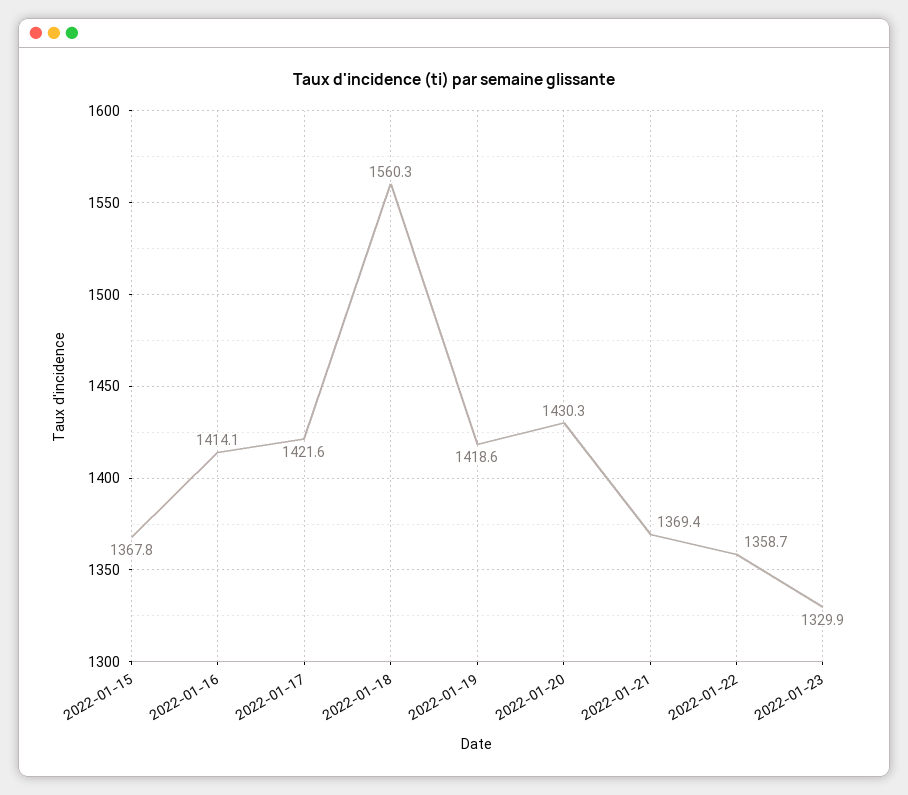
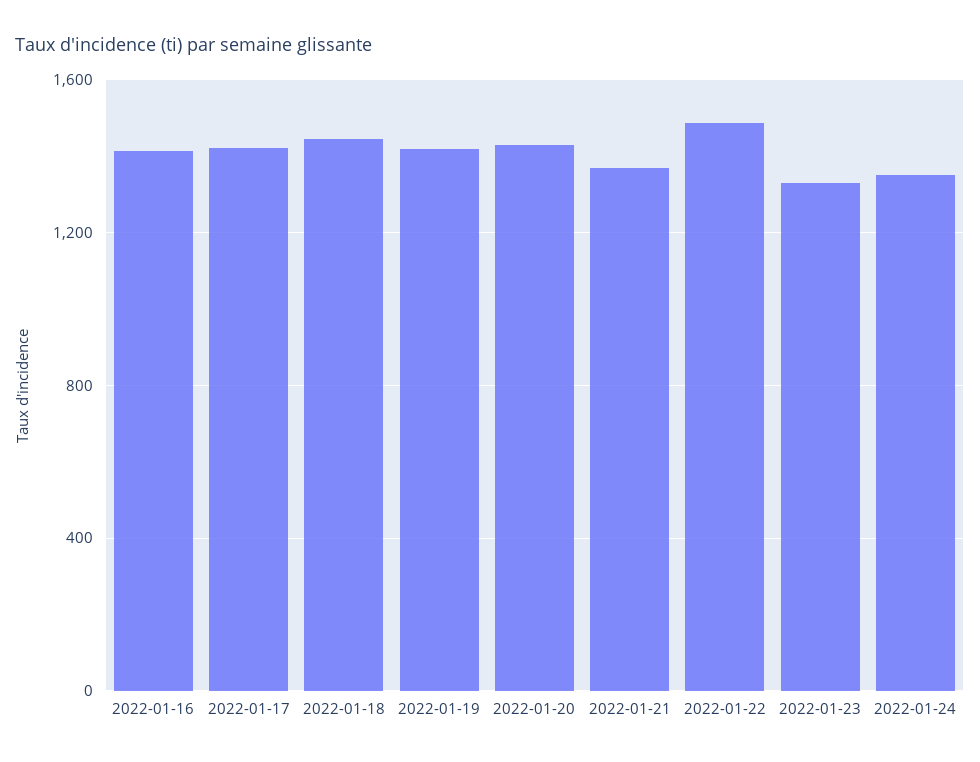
2022-01-15: 1367.8 -> none
2022-01-18: 1560.3 -> 1450
2022-01-22: 1358.7 -> 1500
2022-01-24: none -> 1350

